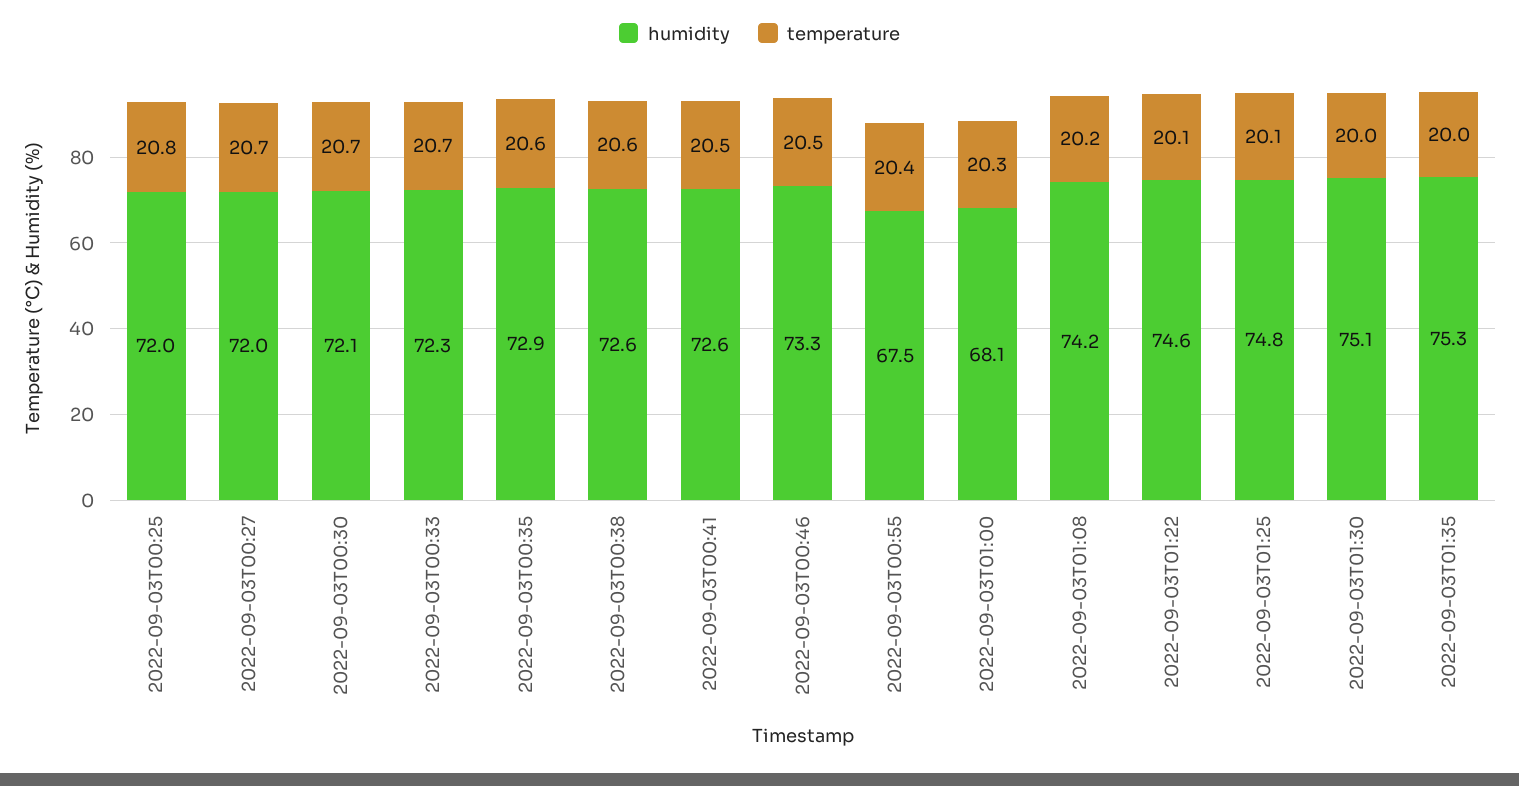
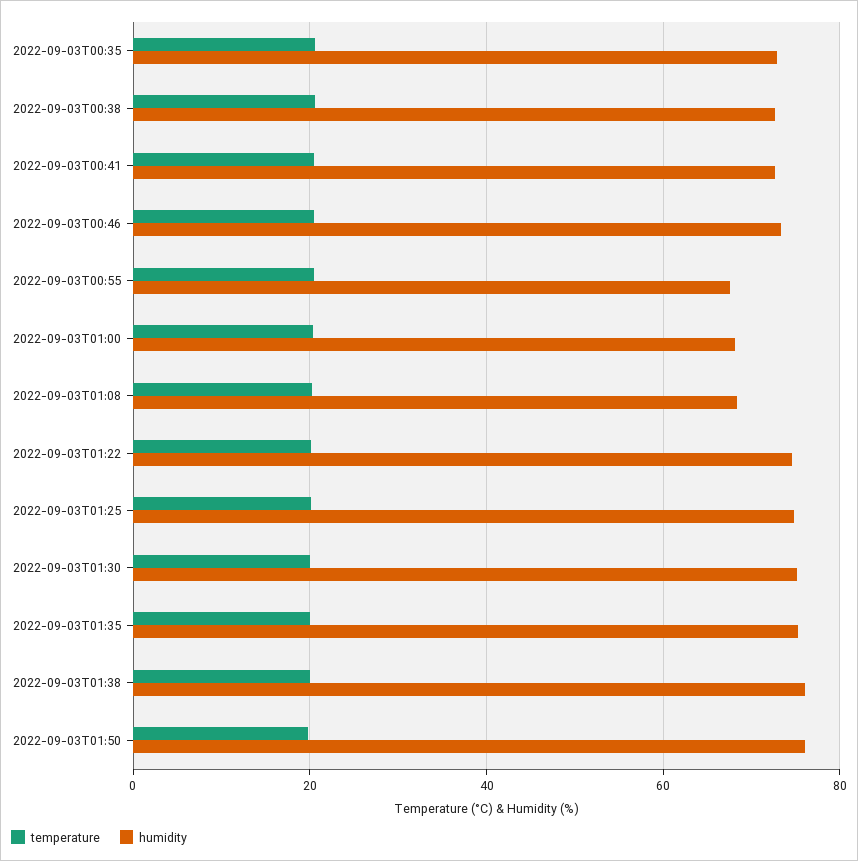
humidity, 2022-09-03T00:25: 72 -> none
temperature, 2022-09-03T00:25: 20.8 -> none
humidity, 2022-09-03T00:27: 72 -> none
temperature, 2022-09-03T00:27: 20.7 -> none
humidity, 2022-09-03T00:30: 72.1 -> none
temperature, 2022-09-03T00:30: 20.7 -> none
humidity, 2022-09-03T00:33: 72.3 -> none
temperature, 2022-09-03T00:33: 20.7 -> none
humidity, 2022-09-03T01:08: 74.2 -> 68
temperature, 2022-09-03T01:38: none -> 20
humidity, 2022-09-03T01:38: none -> 76
temperature, 2022-09-03T01:50: none -> 20
humidity, 2022-09-03T01:50: none -> 76

